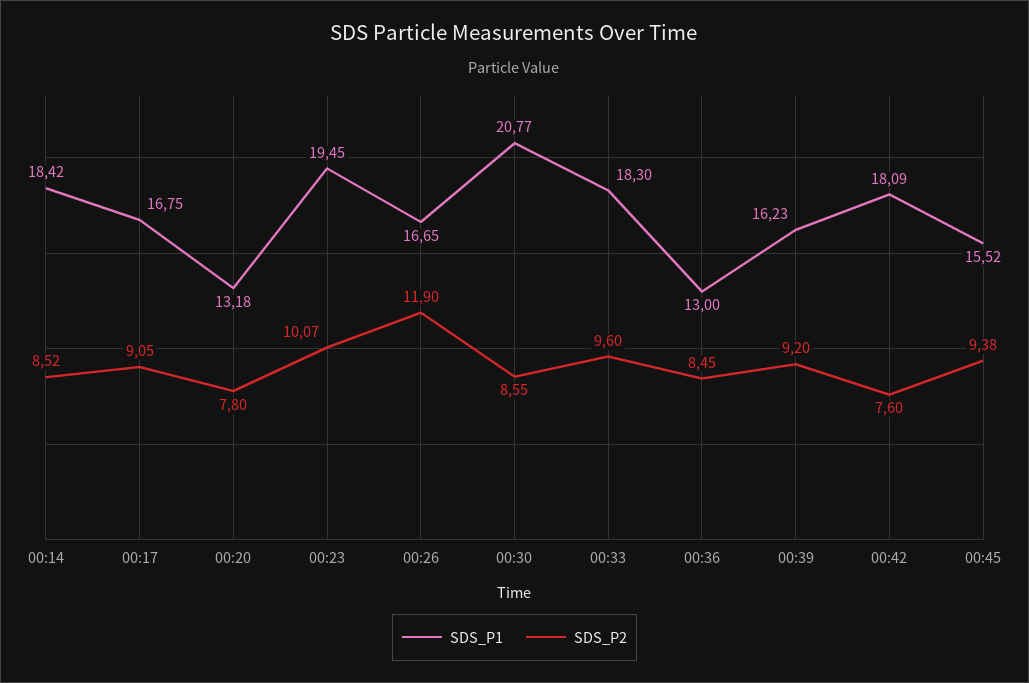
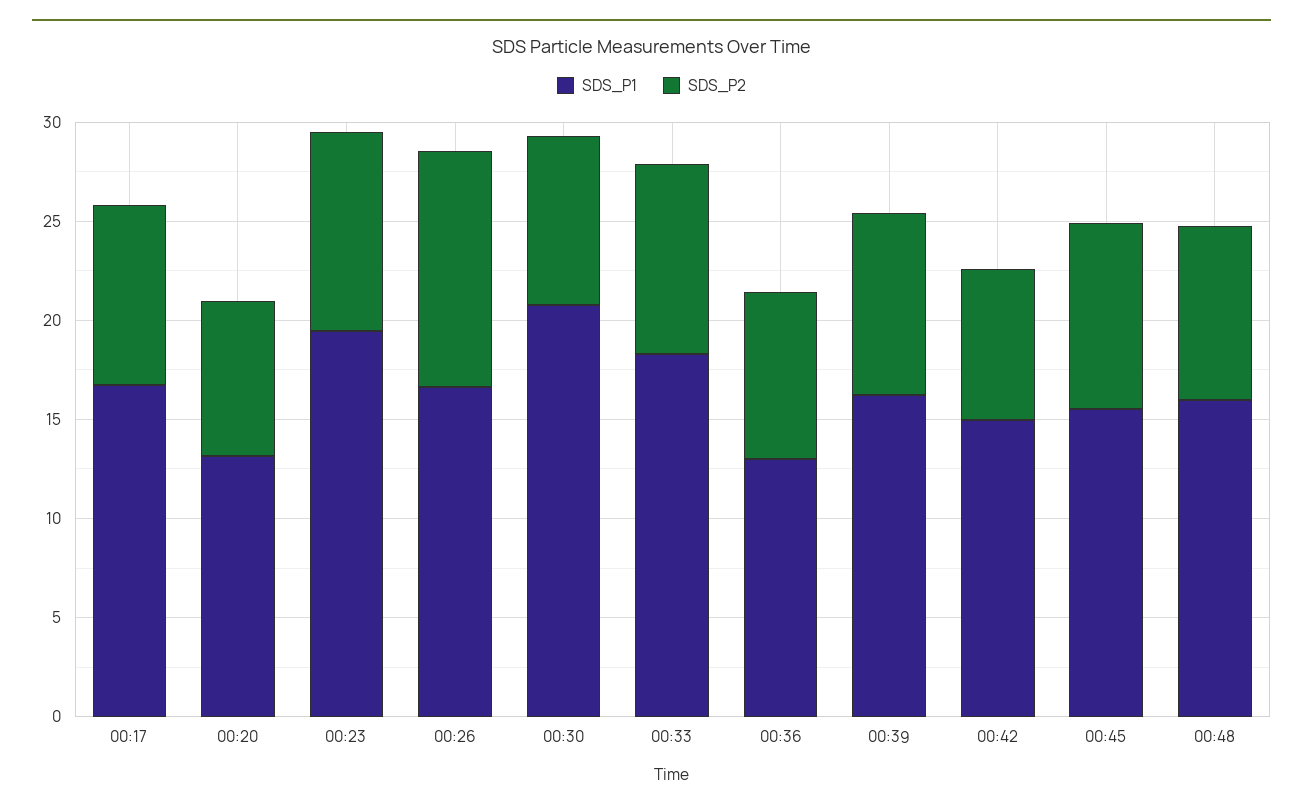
SDS_P1, 00:14: 18.42 -> none
SDS_P2, 00:14: 8.52 -> none
SDS_P1, 00:42: 18.09 -> 15
SDS_P1, 00:48: none -> 16
SDS_P2, 00:48: none -> 9

